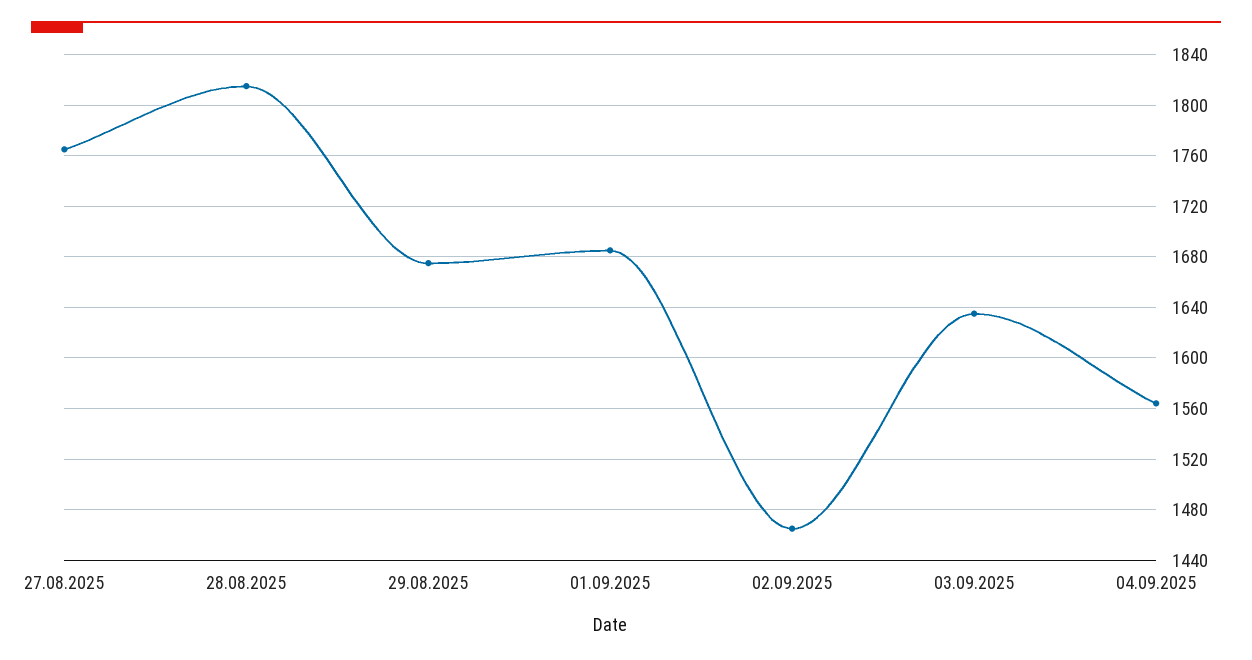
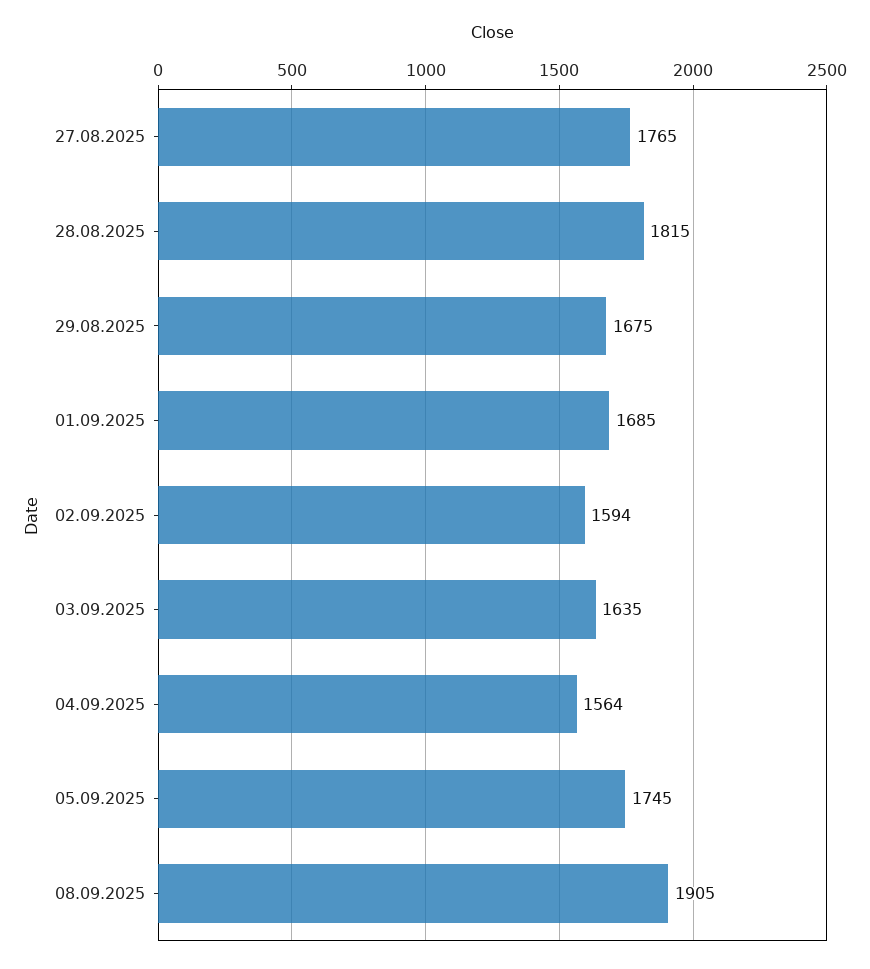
02.09.2025: 1465 -> 1594
05.09.2025: none -> 1745
08.09.2025: none -> 1905

